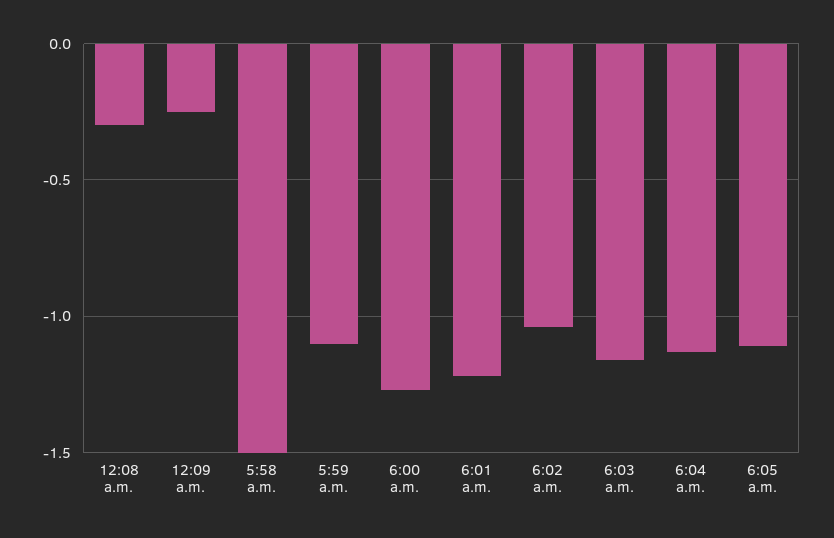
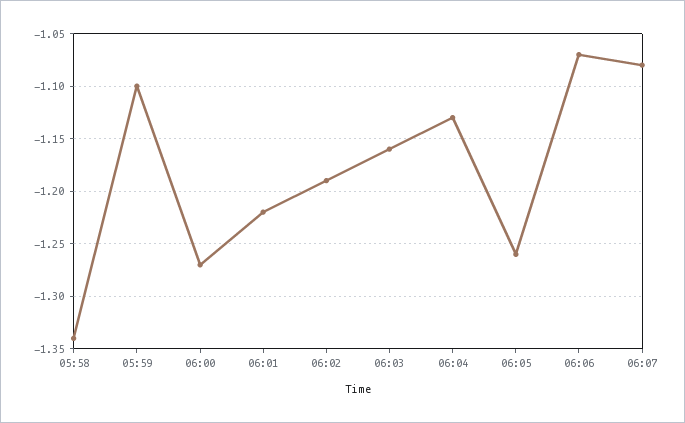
12:08 a.m.: -0.3 -> none
12:09 a.m.: -0.25 -> none
5:58 a.m.: -1.5 -> -1.34
6:02 a.m.: -1.05 -> -1.19
6:05 a.m.: -1.1 -> -1.26
06:06: none -> -1.07
06:07: none -> -1.08

